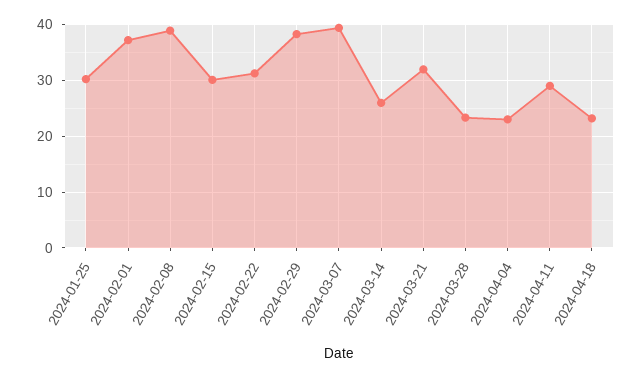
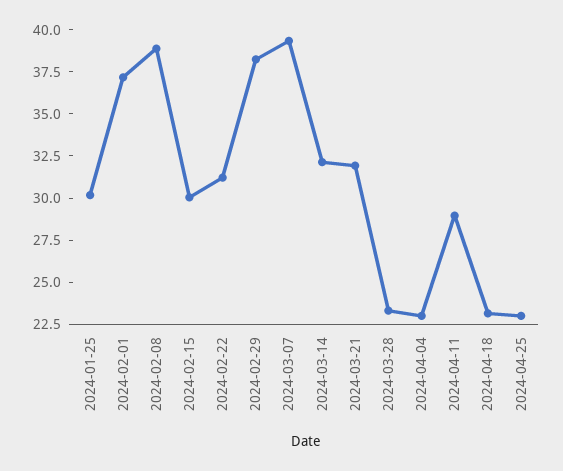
2024-03-14: 26 -> 32
2024-04-25: none -> 23

